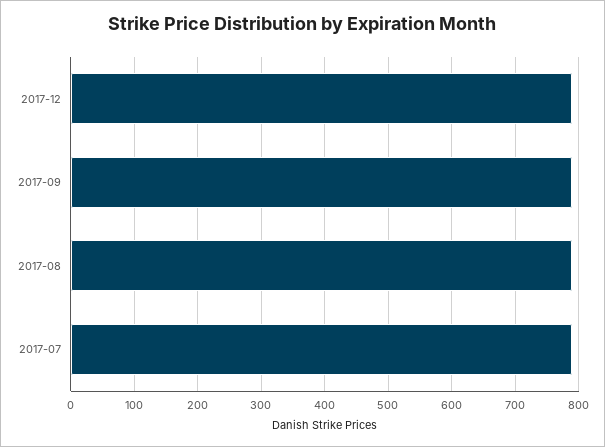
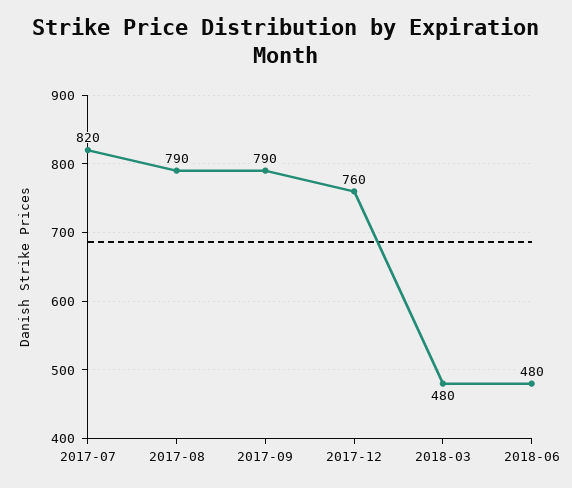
2017-12: 790 -> 760
2017-07: 790 -> 820
2018-03: none -> 480
2018-06: none -> 480

